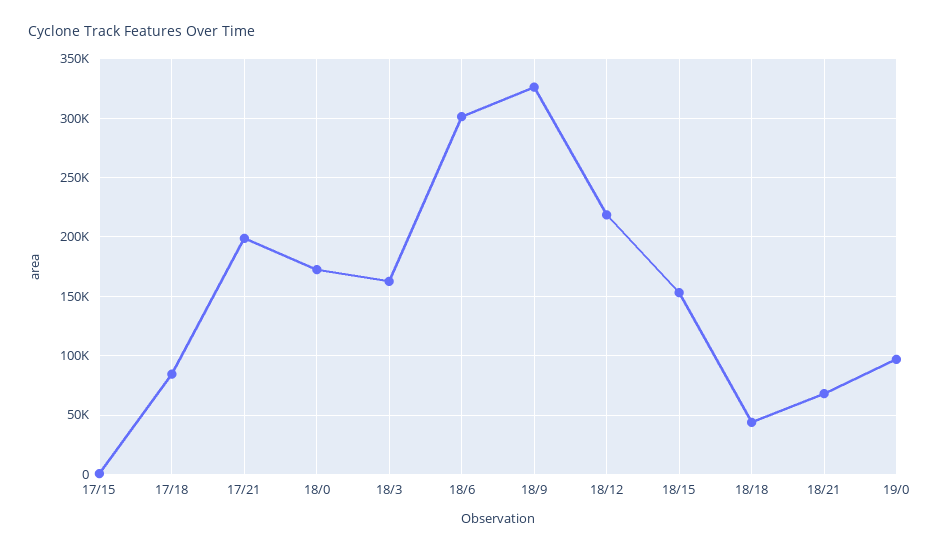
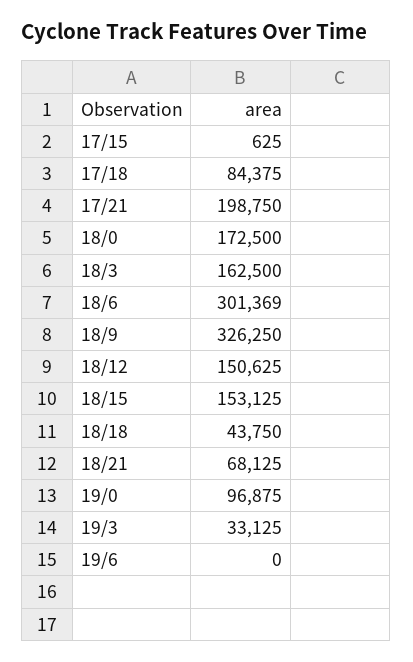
18/12: 220000 -> 150625
19/3: none -> 33125
19/6: none -> 0

